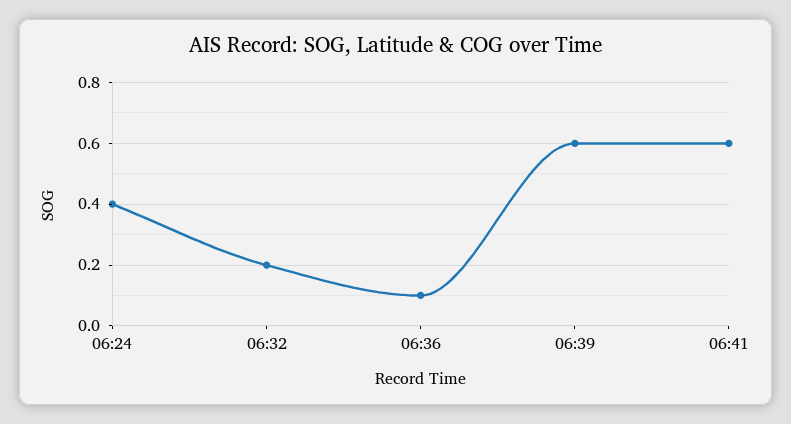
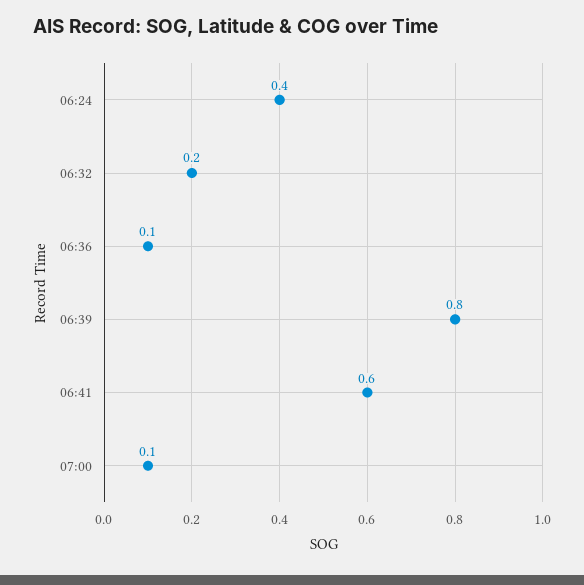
06:39: 0.6 -> 0.8
07:00: none -> 0.1

